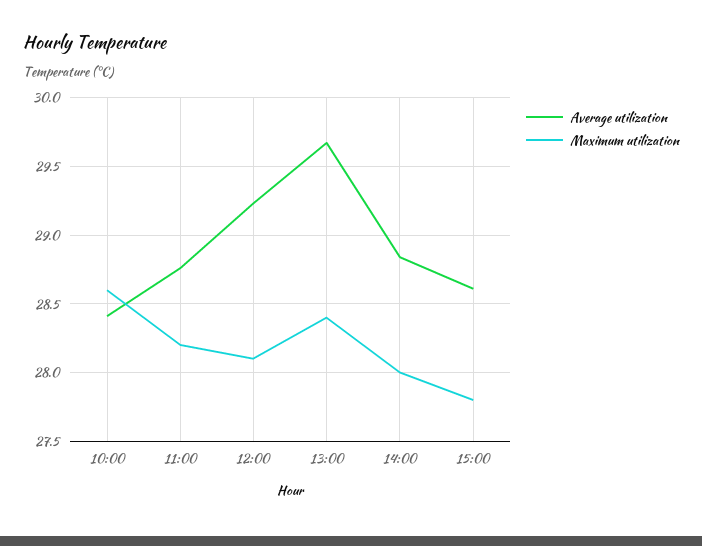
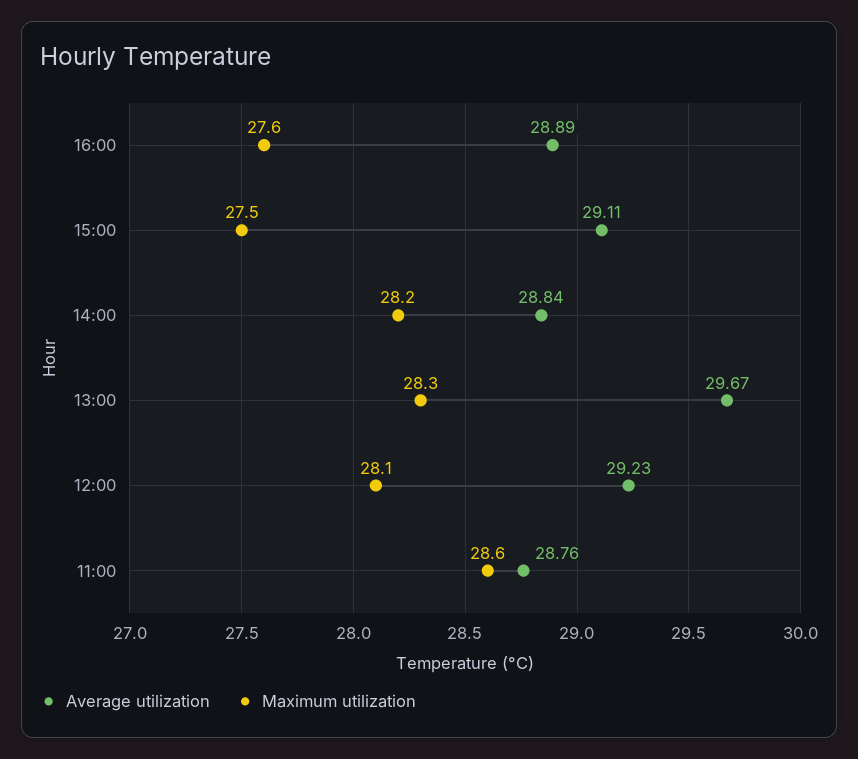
Average utilization, 10:00: 28.4 -> none
Maximum utilization, 10:00: 28.6 -> none
Maximum utilization, 11:00: 28.2 -> 28.6
Maximum utilization, 13:00: 28.4 -> 28.3
Maximum utilization, 14:00: 28 -> 28.2
Average utilization, 15:00: 28.6 -> 29.11
Maximum utilization, 15:00: 27.8 -> 27.5
Average utilization, 16:00: none -> 28.89
Maximum utilization, 16:00: none -> 27.6

